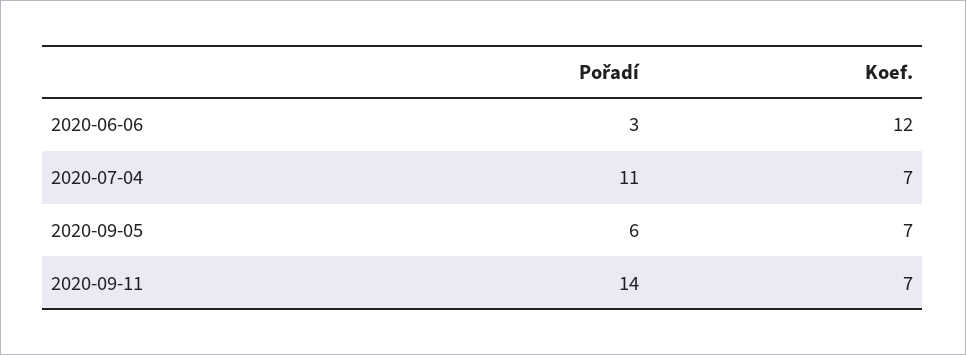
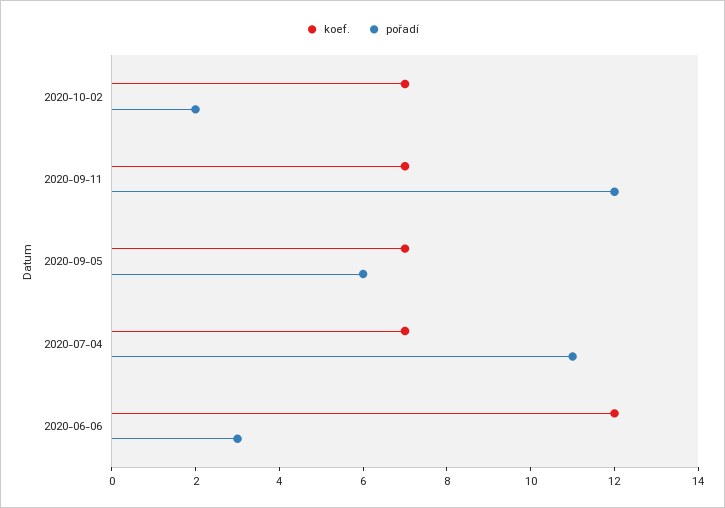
Pořadí, 2020-09-11: 14 -> 12
Koef., 2020-10-02: none -> 7
Pořadí, 2020-10-02: none -> 2

